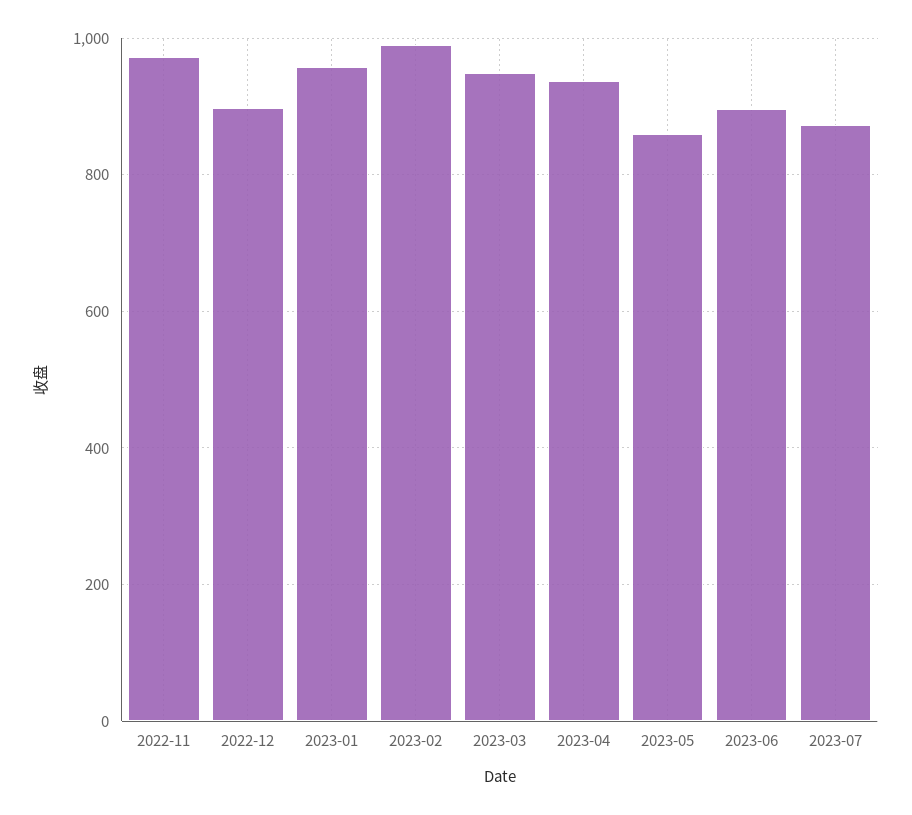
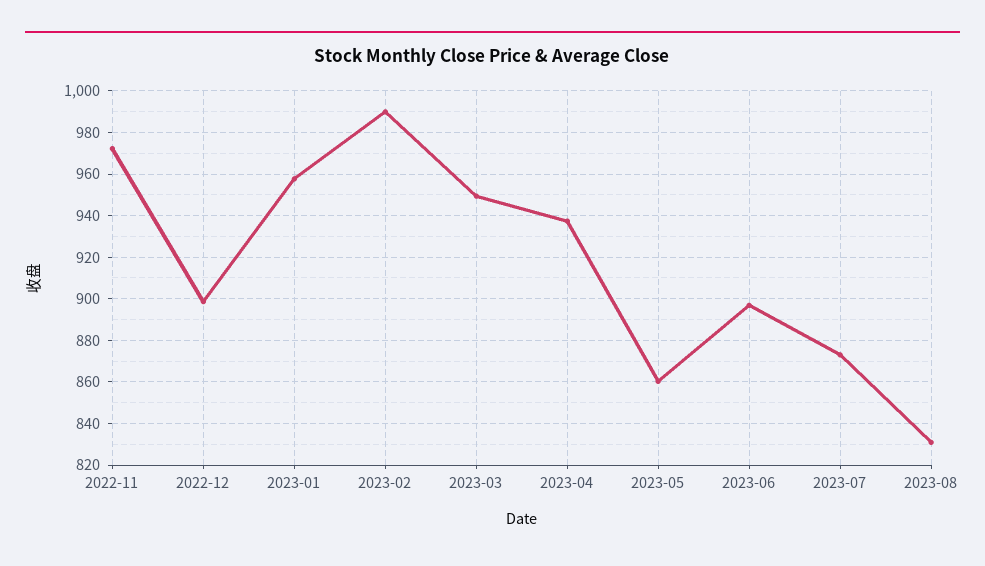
2023-08: none -> 830

